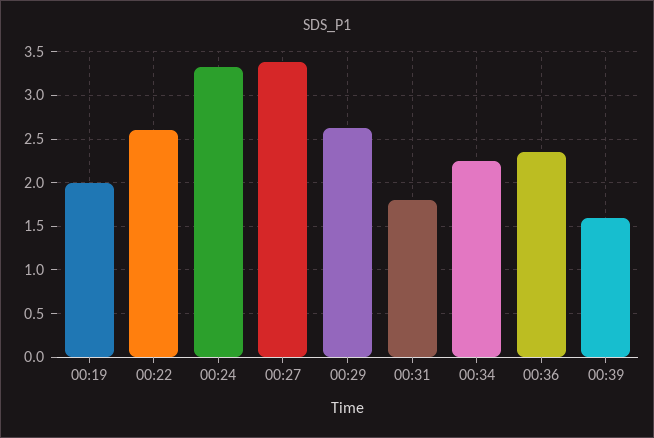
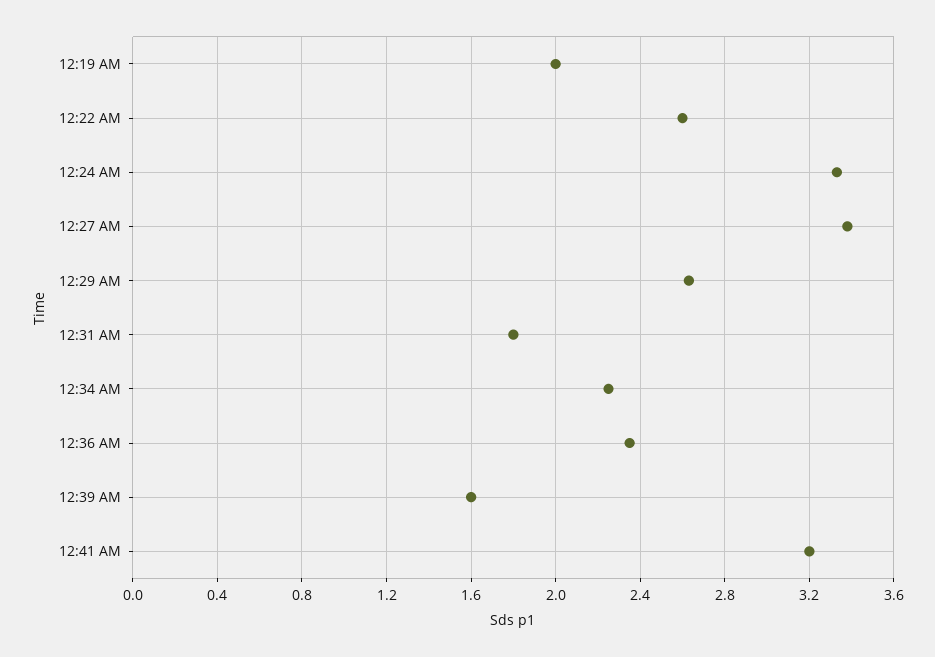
12:41 AM: none -> 3.2

